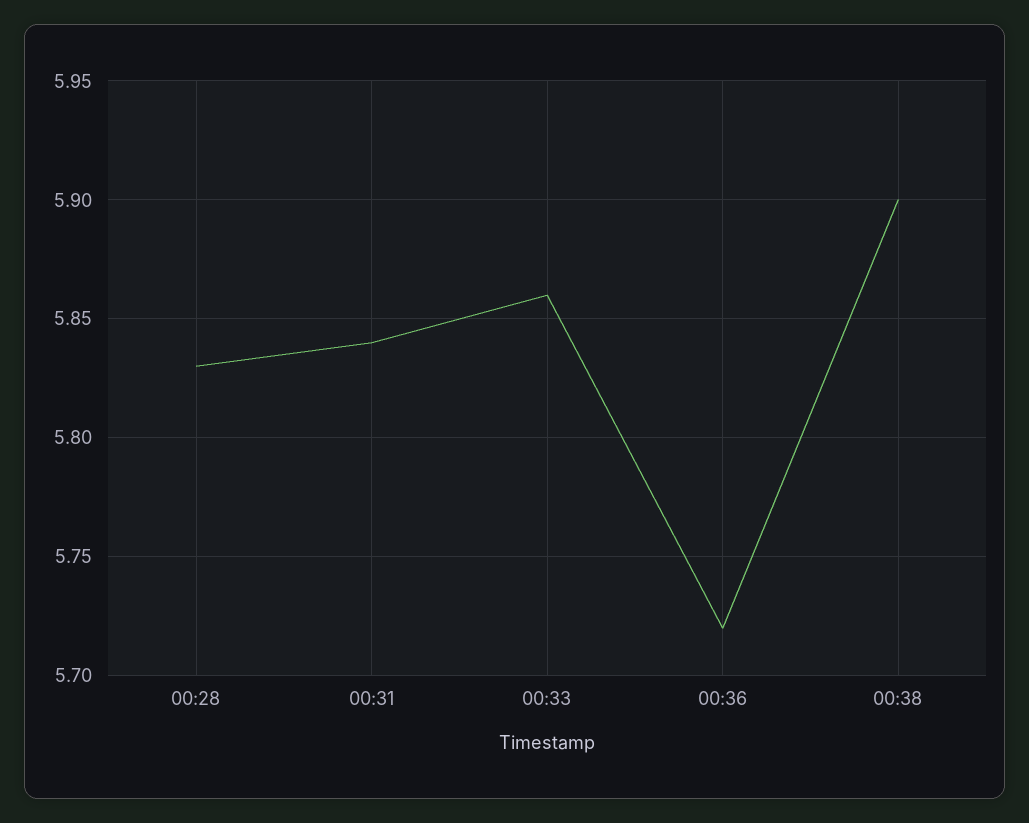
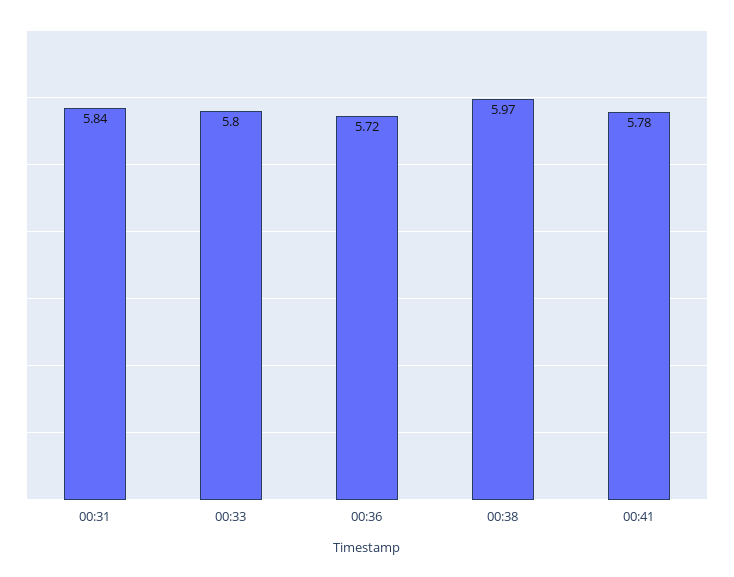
00:28: 5.83 -> none
00:33: 5.86 -> 5.8
00:38: 5.9 -> 5.97
00:41: none -> 5.78

